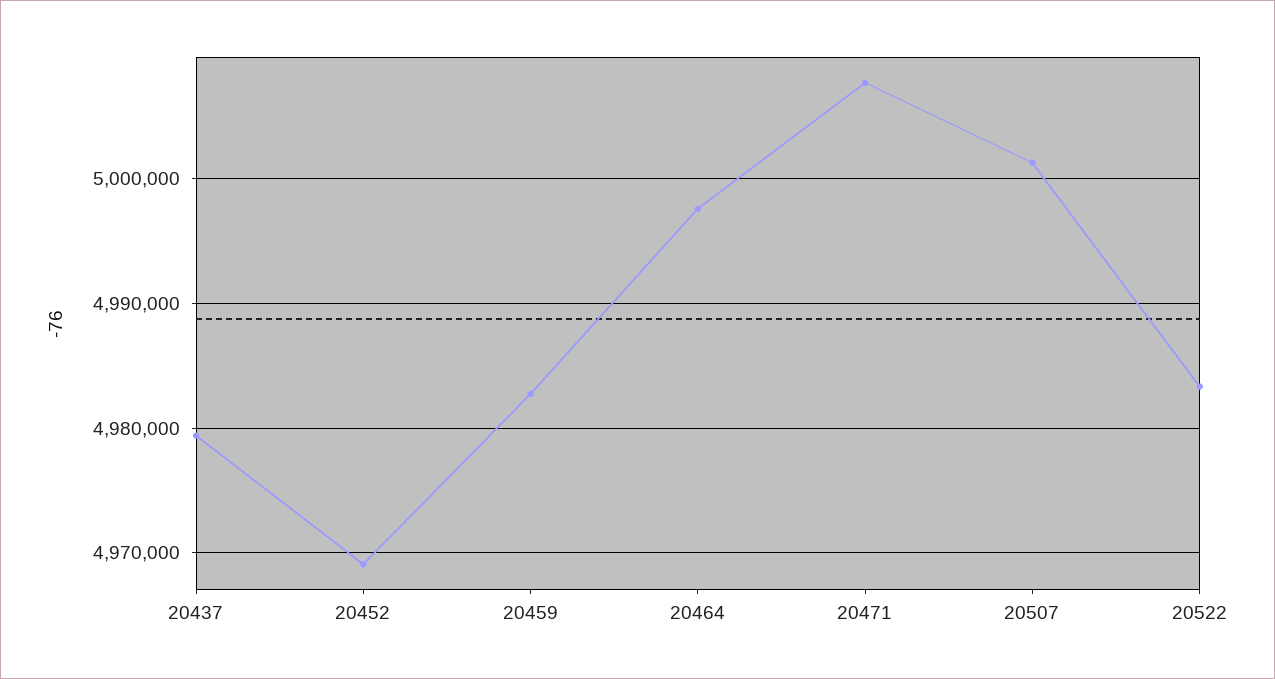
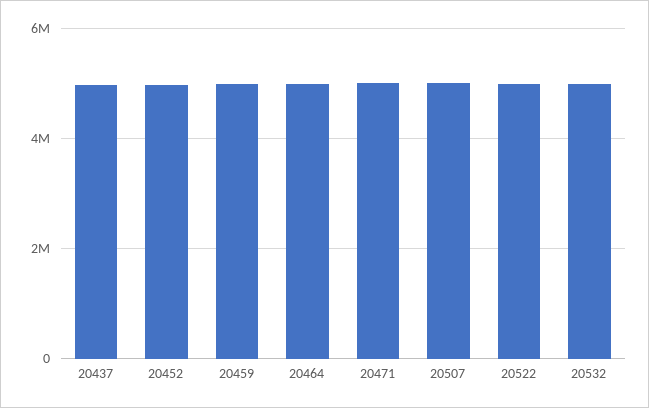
20532: none -> 5000000

